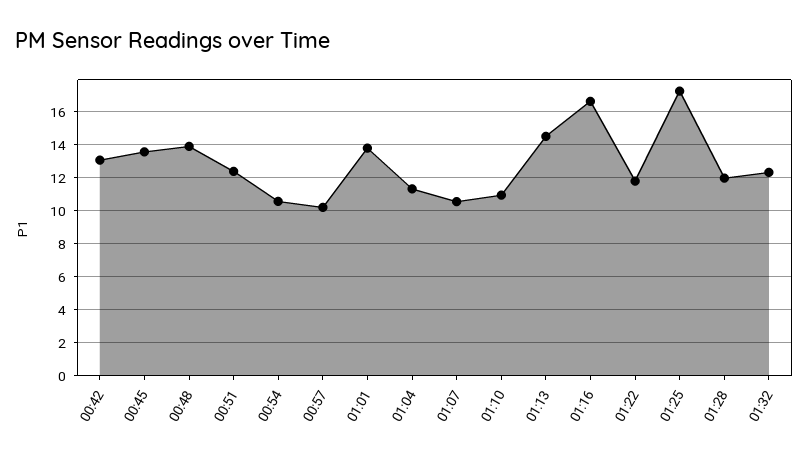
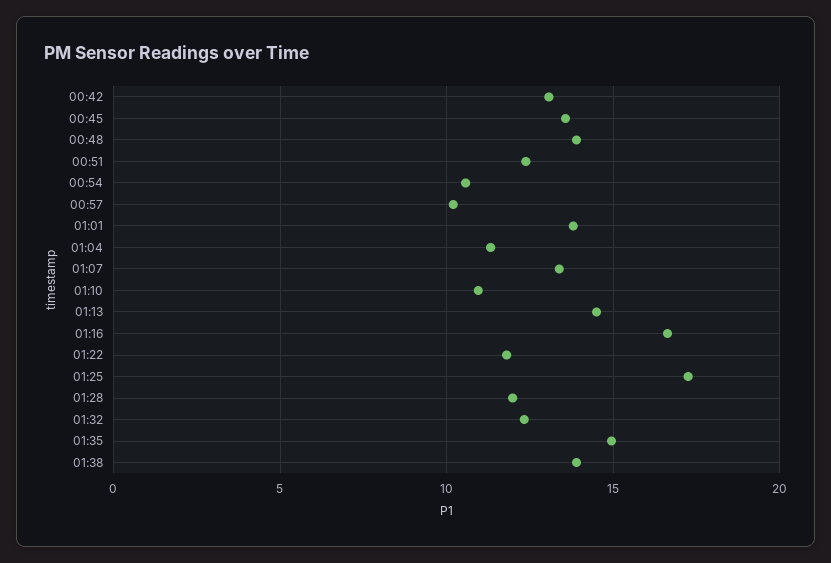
01:07: 10.5 -> 13.5
01:35: none -> 15
01:38: none -> 14

